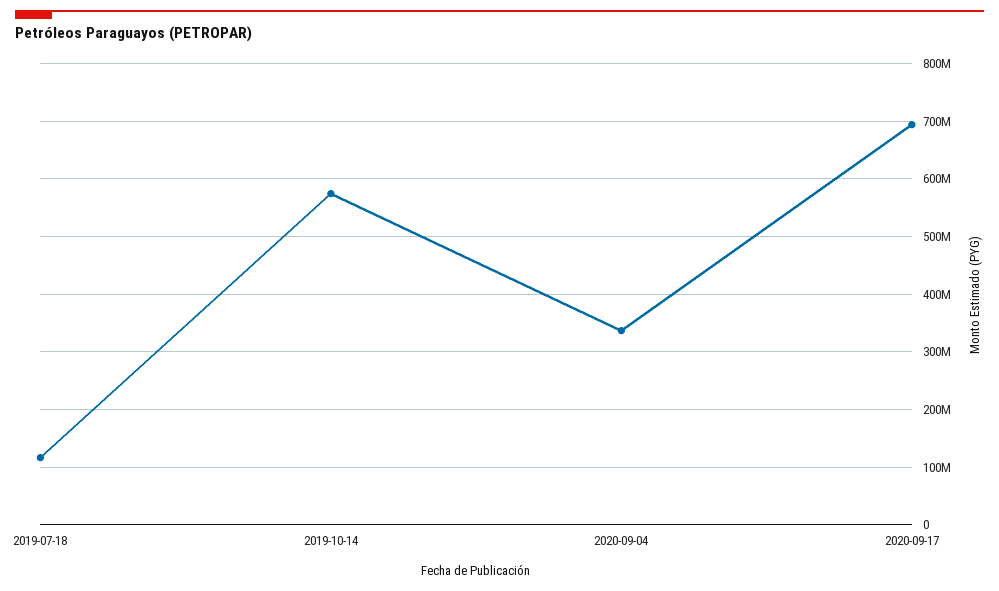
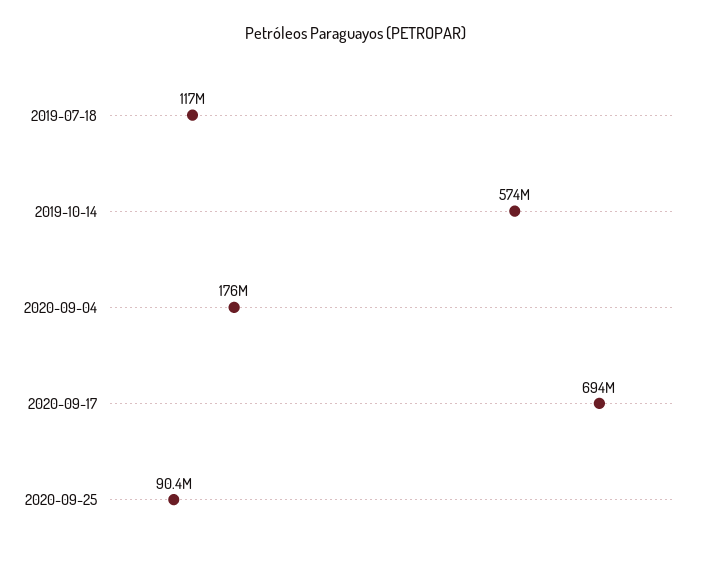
2020-09-04: 340000000 -> 176000000
2020-09-25: none -> 90400000

